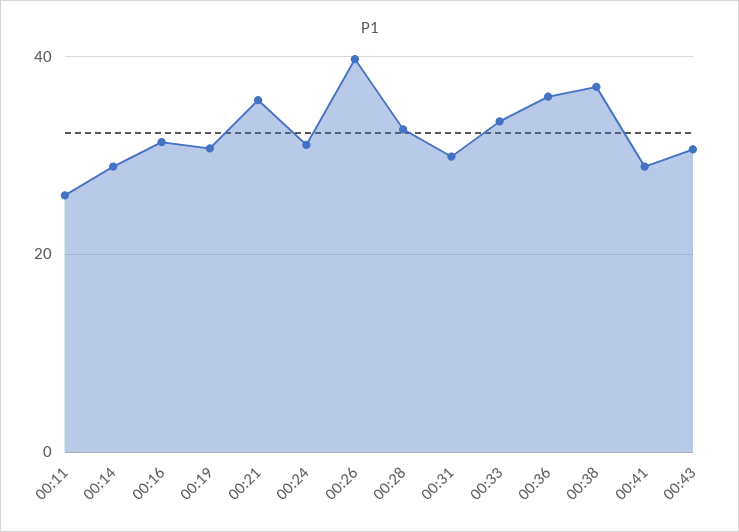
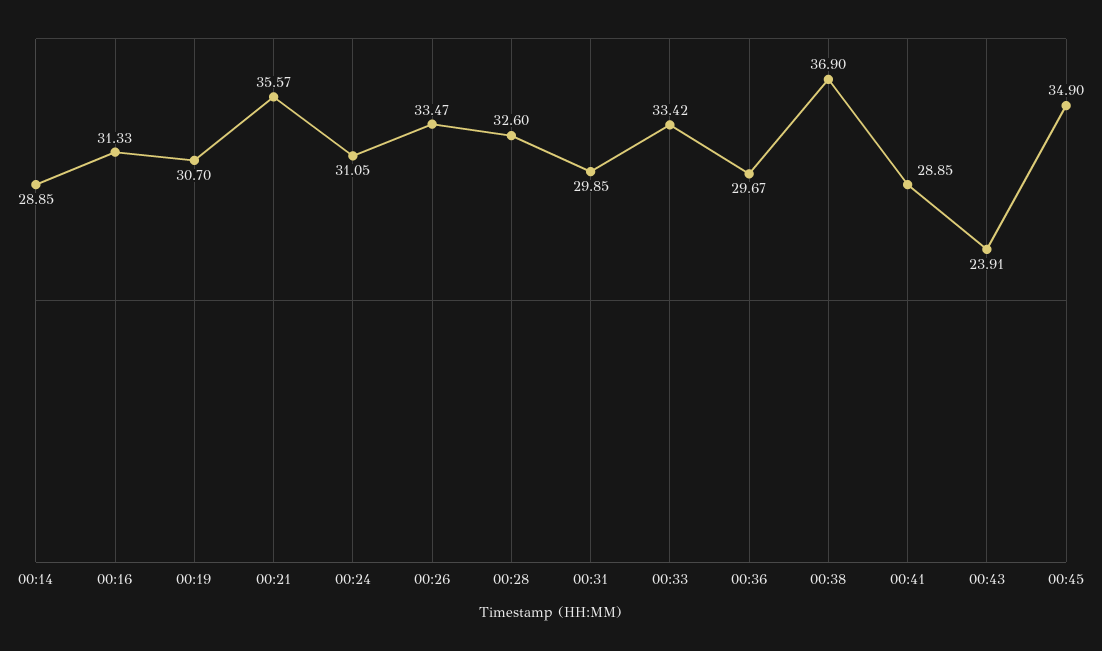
00:11: 26 -> none
00:26: 40 -> 33.47
00:36: 36 -> 29.67
00:43: 30 -> 23.91
00:45: none -> 34.9

